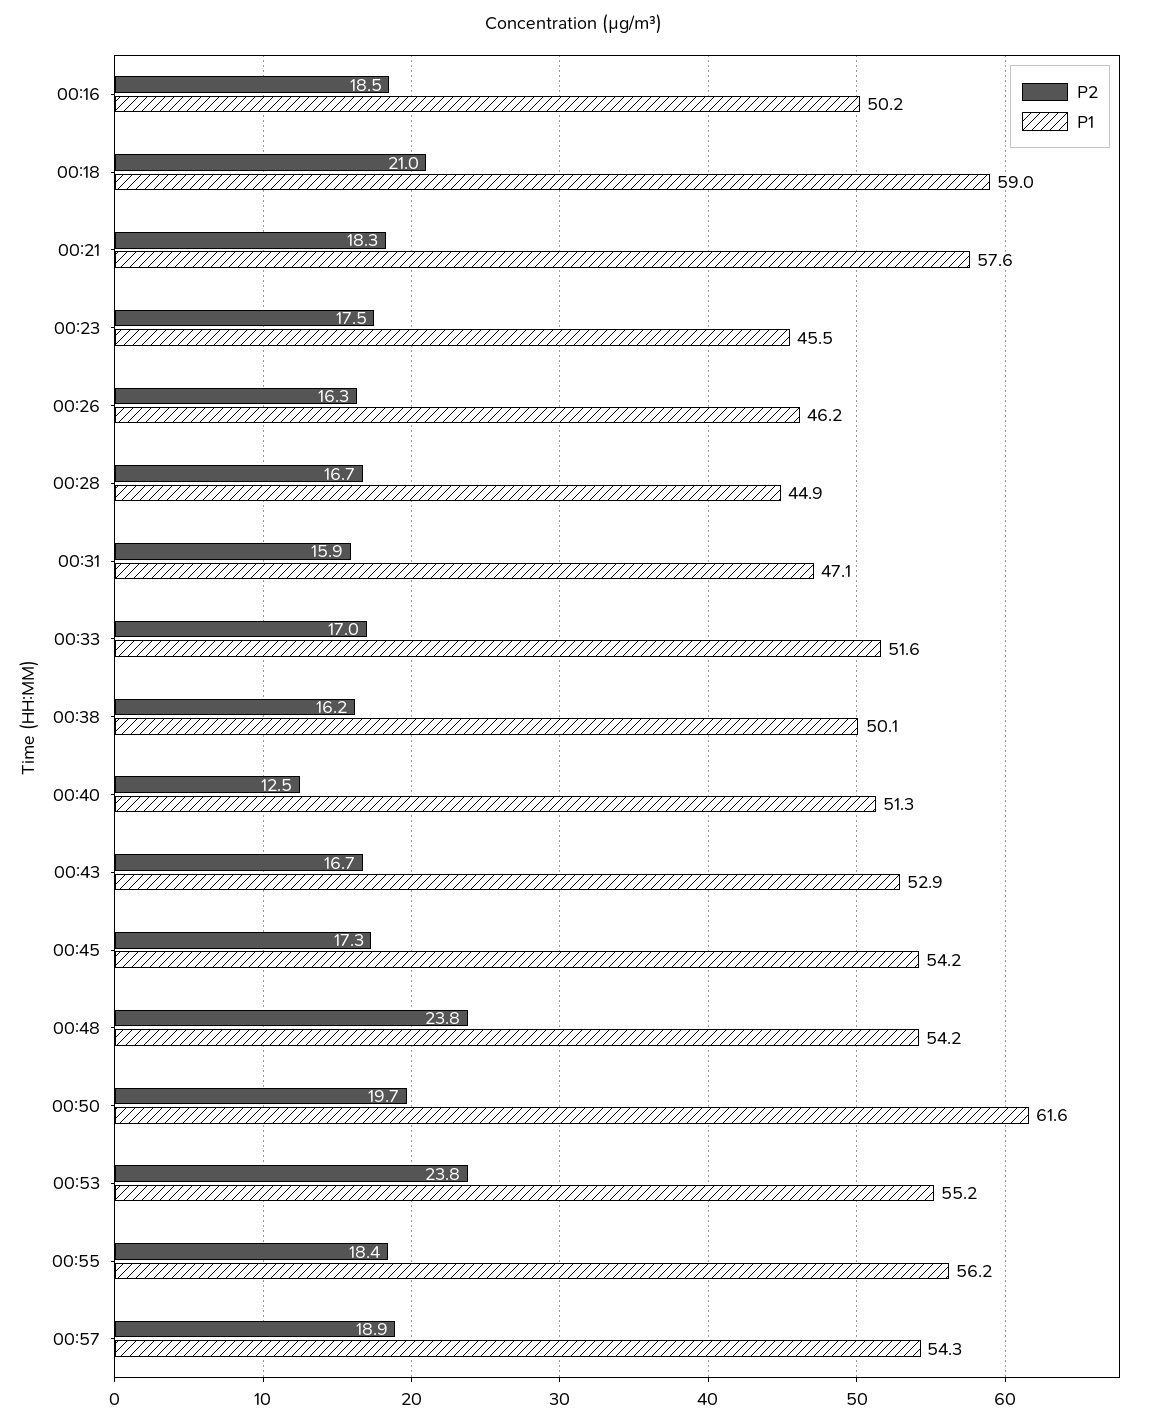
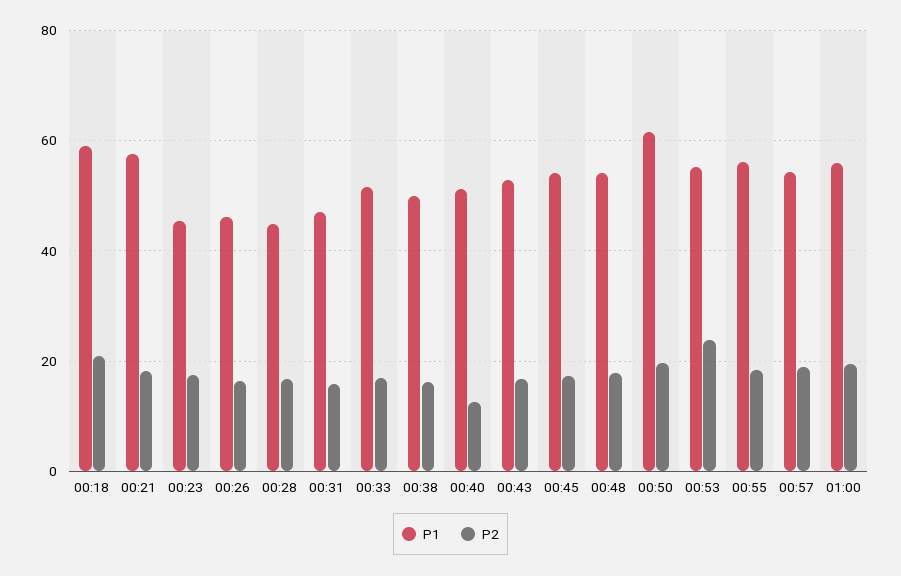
P2, 00:16: 18.5 -> none
P1, 00:16: 50.2 -> none
P2, 00:48: 23.8 -> 18
P1, 01:00: none -> 56
P2, 01:00: none -> 20

